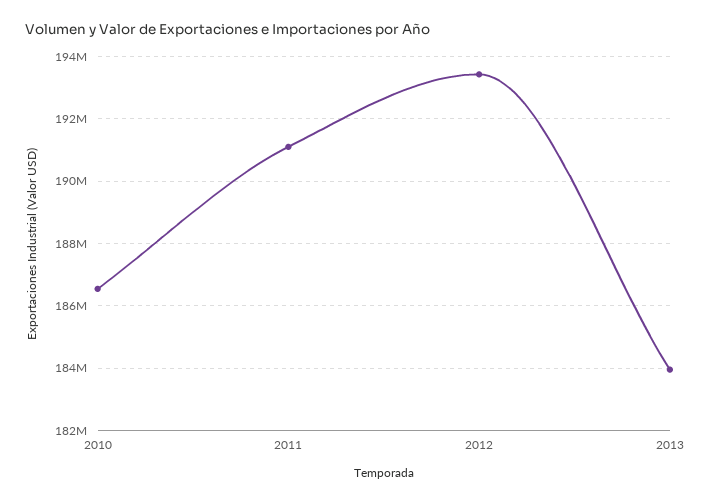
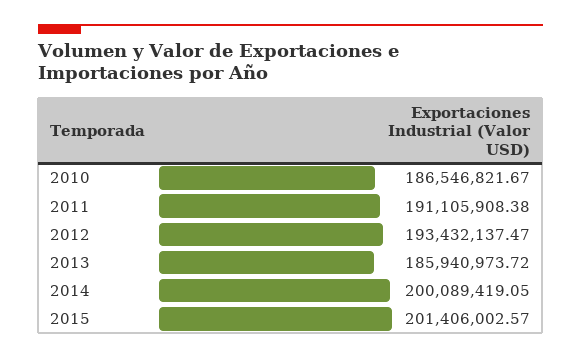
2013: 184000000 -> 185940973.72
2014: none -> 200089419.05
2015: none -> 201406002.57

